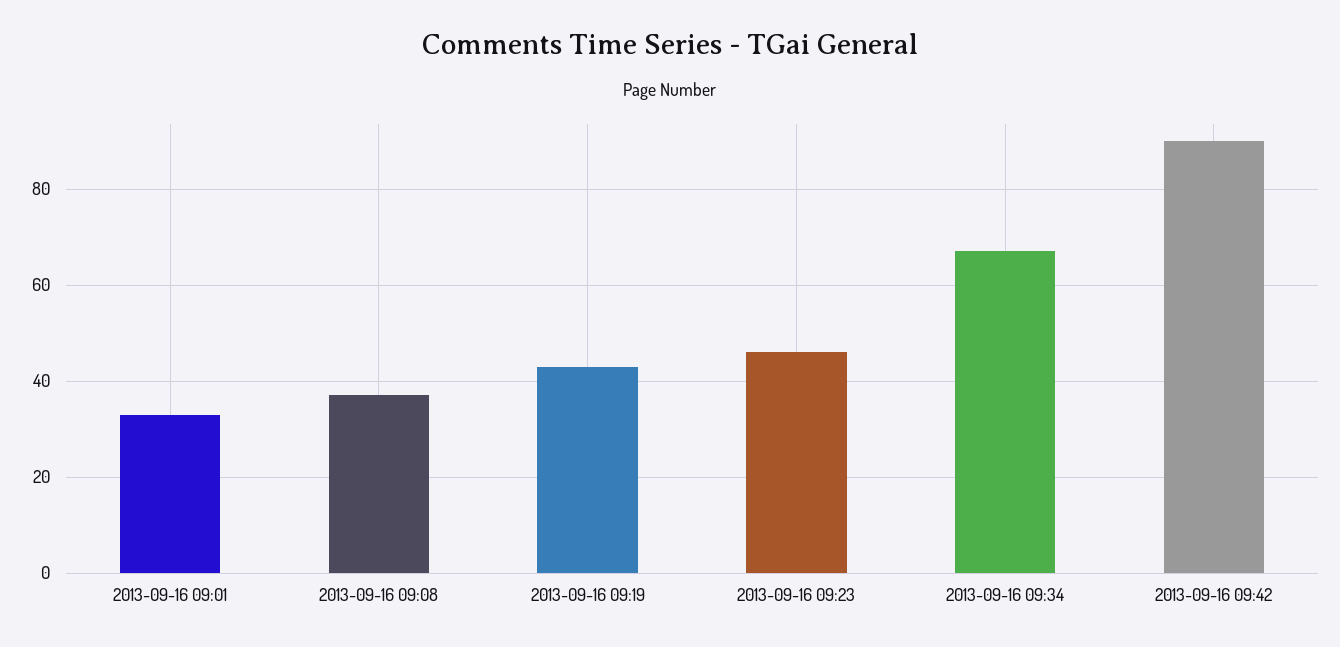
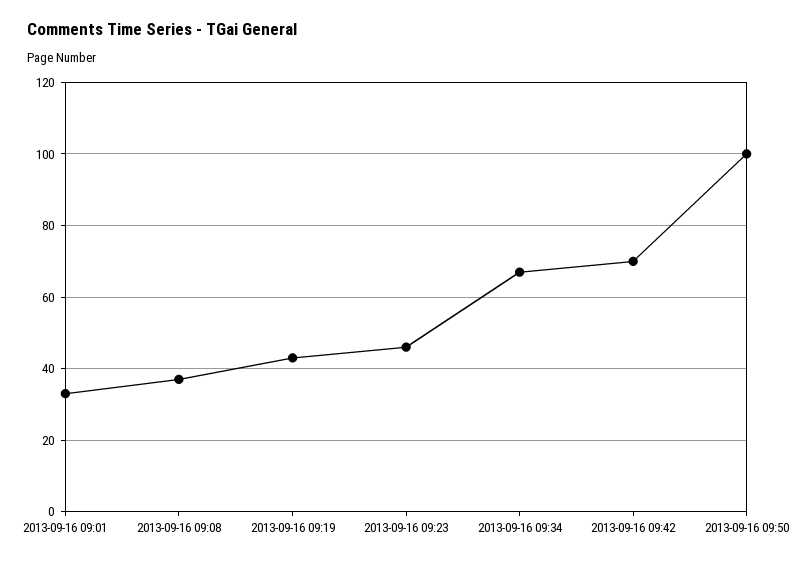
2013-09-16 09:42: 90 -> 70
2013-09-16 09:50: none -> 100

